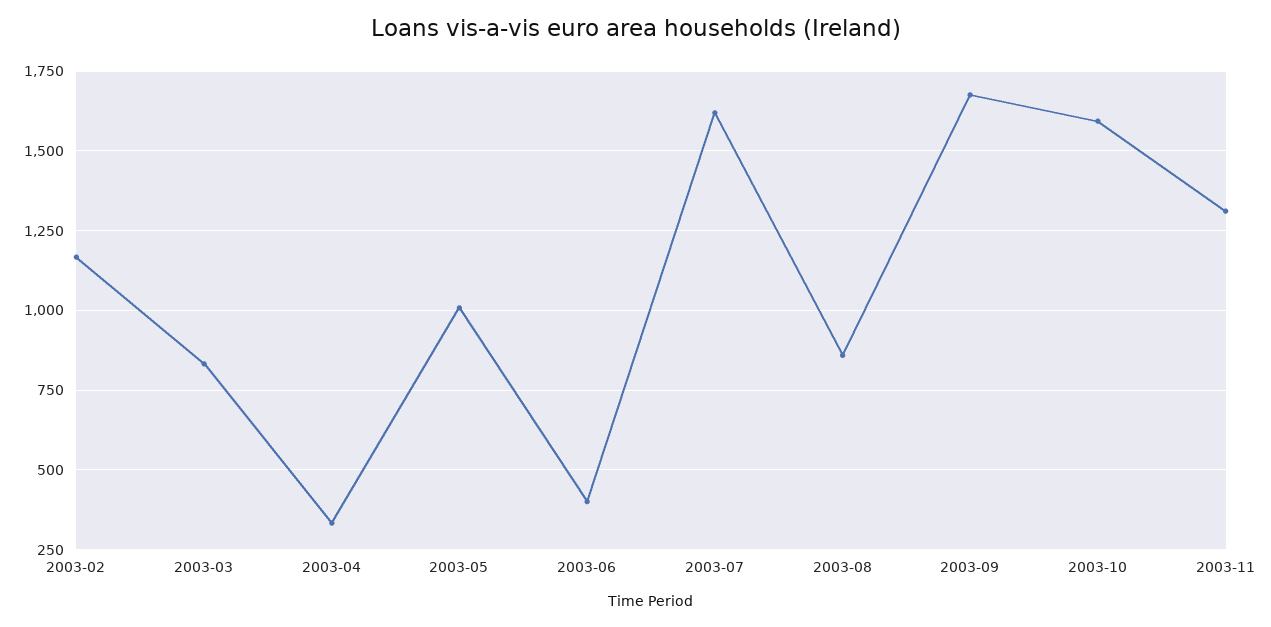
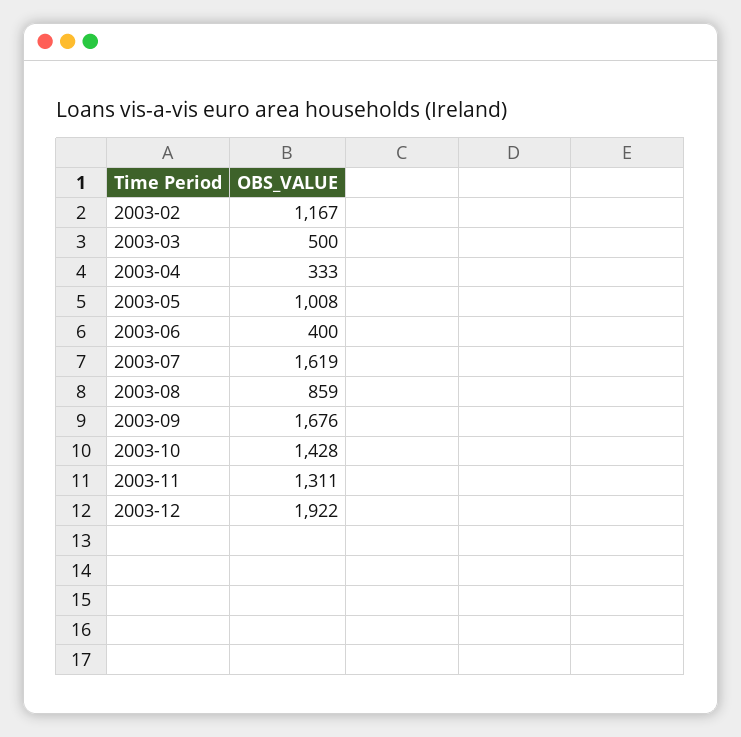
2003-03: 825 -> 500
2003-10: 1600 -> 1428
2003-12: none -> 1922

